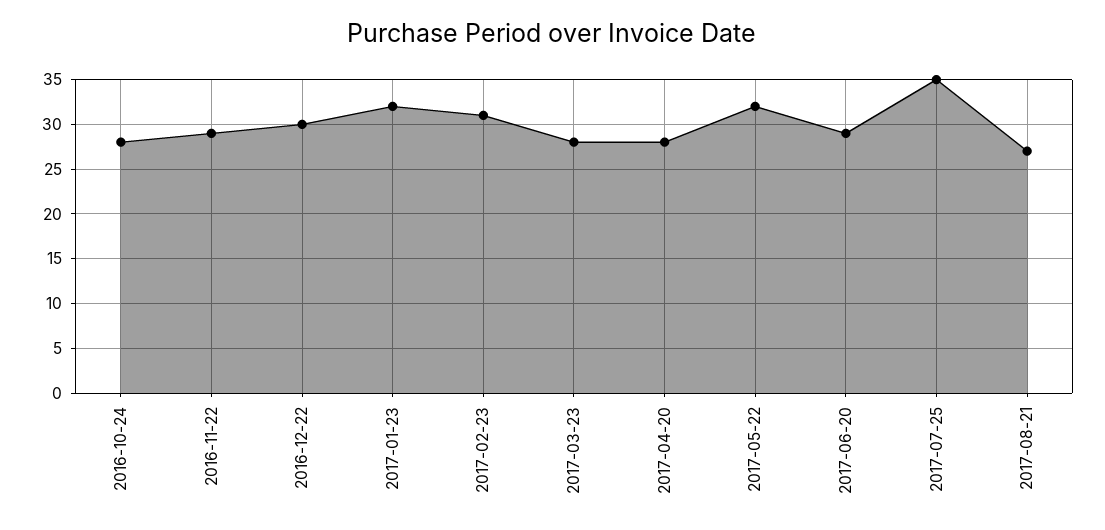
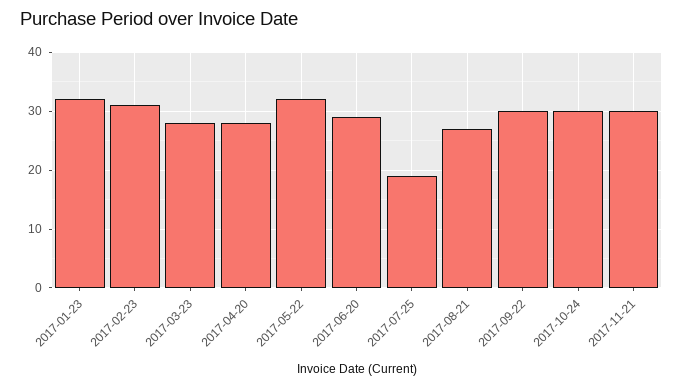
2016-10-24: 28 -> none
2016-11-22: 29 -> none
2016-12-22: 30 -> none
2017-07-25: 35 -> 20
2017-09-22: none -> 30
2017-10-24: none -> 30
2017-11-21: none -> 30

